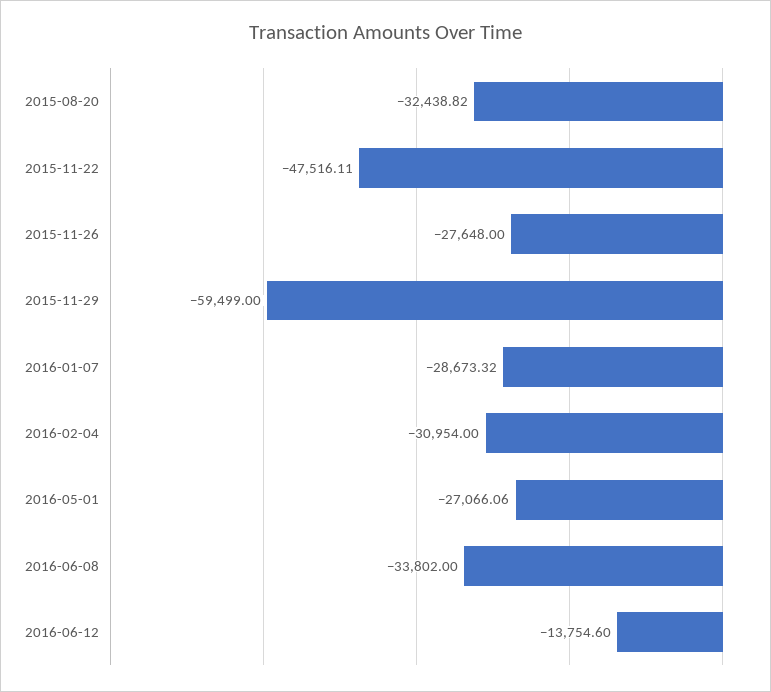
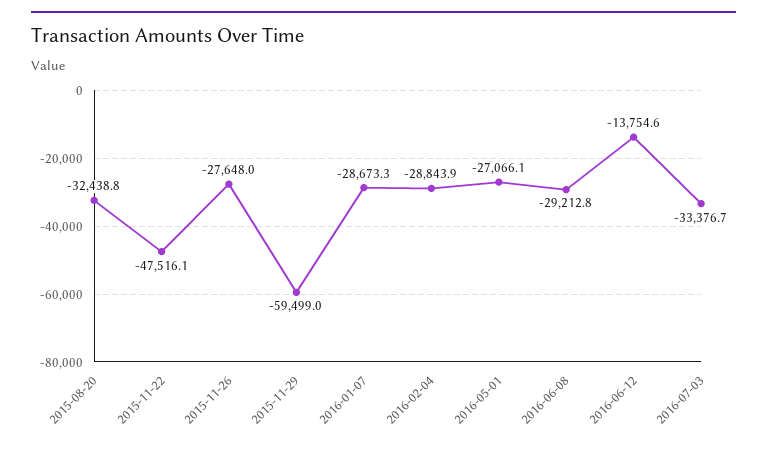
2016-02-04: -30954 -> -28843.9
2016-06-08: -33802 -> -29212.8
2016-07-03: none -> -33376.7

